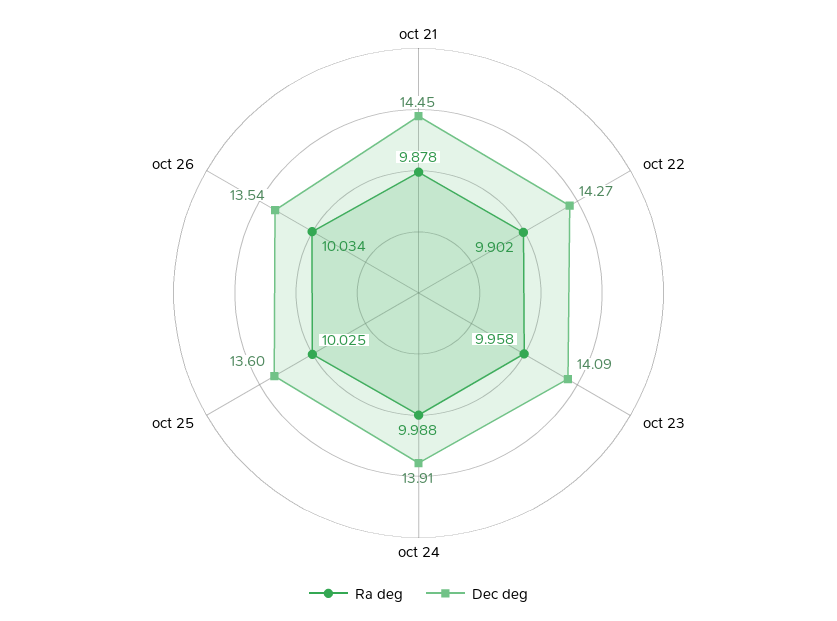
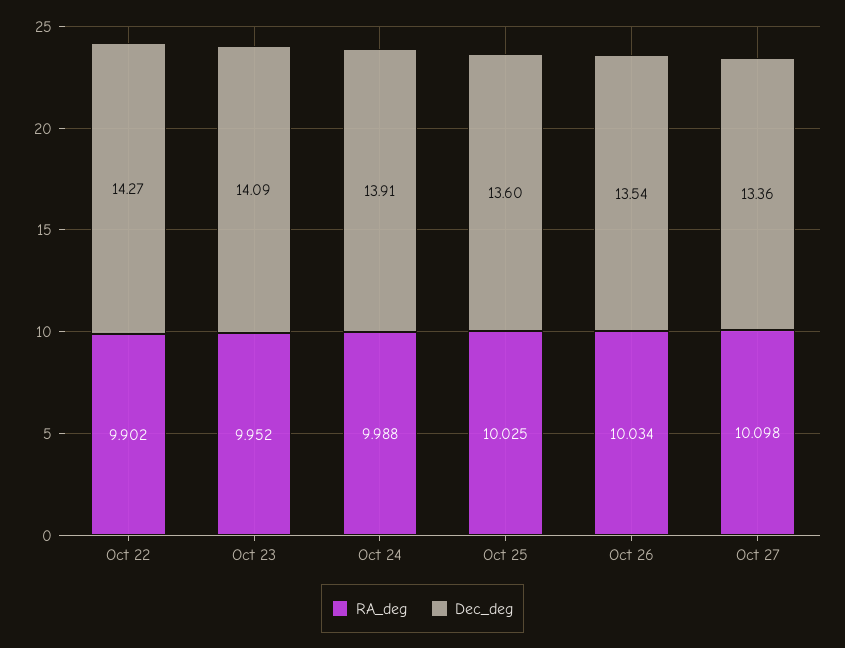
Ra deg, oct 21: 9.878 -> none
Dec deg, oct 21: 14.45 -> none
Ra deg, oct 23: 9.958 -> 9.952
Ra deg, Oct 27: none -> 10.098
Dec deg, Oct 27: none -> 13.36

